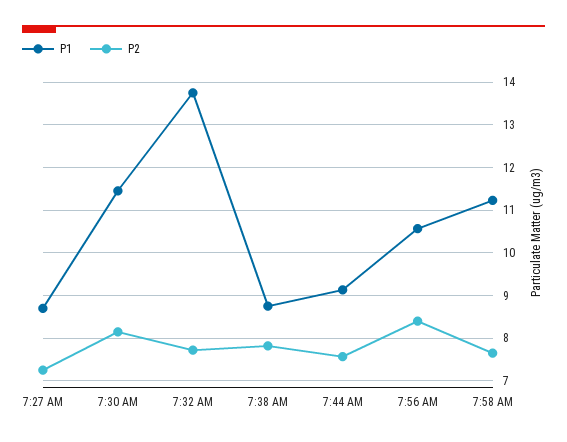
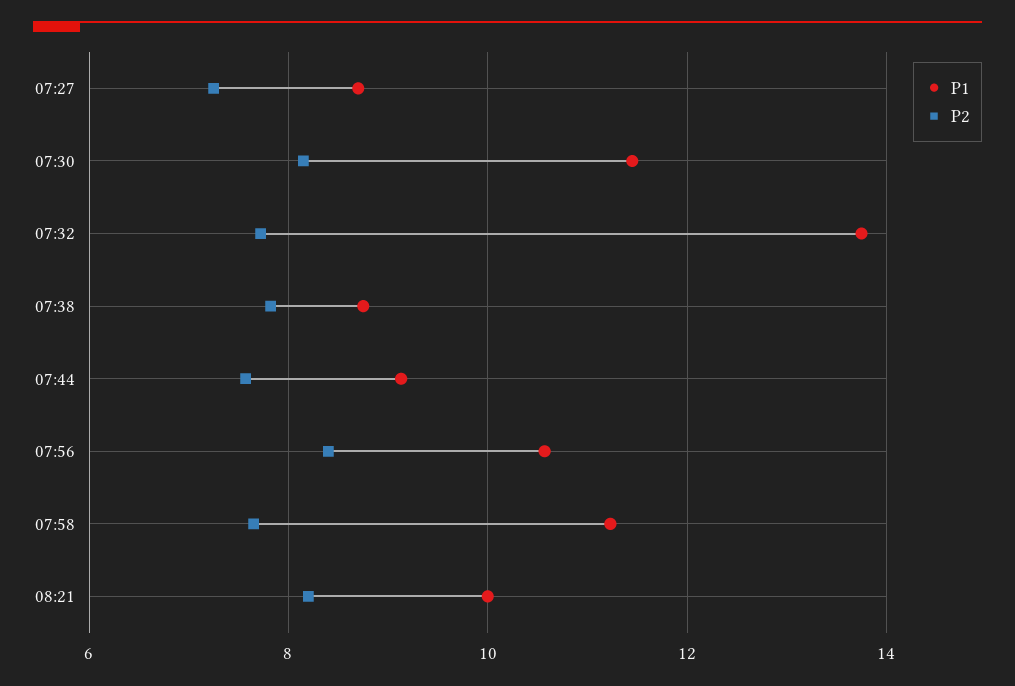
P1, 08:21: none -> 10
P2, 08:21: none -> 8.2

